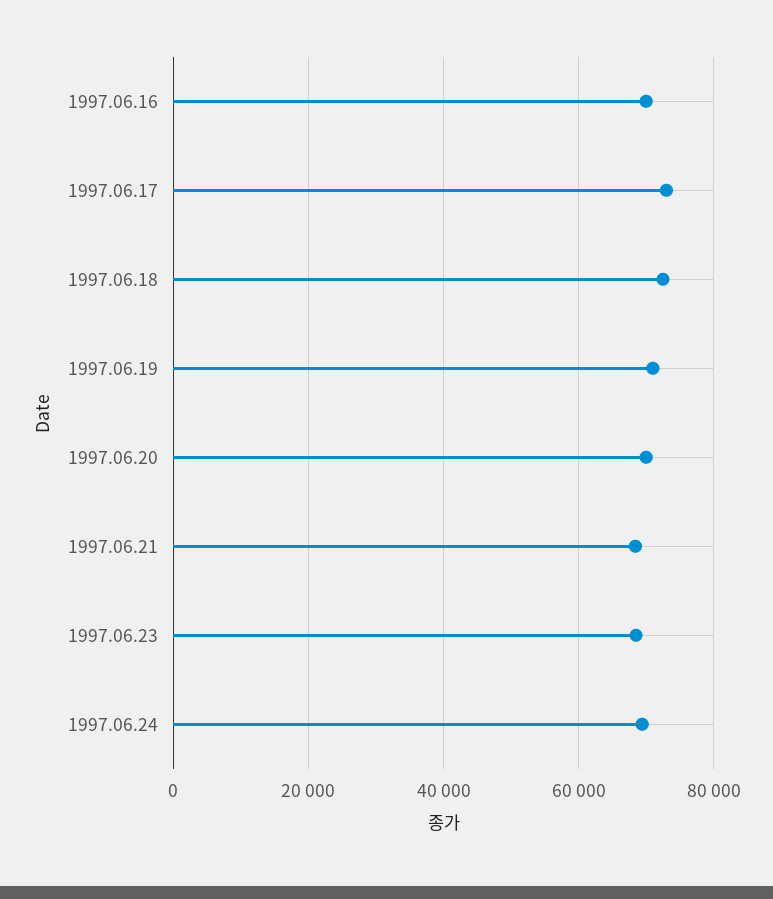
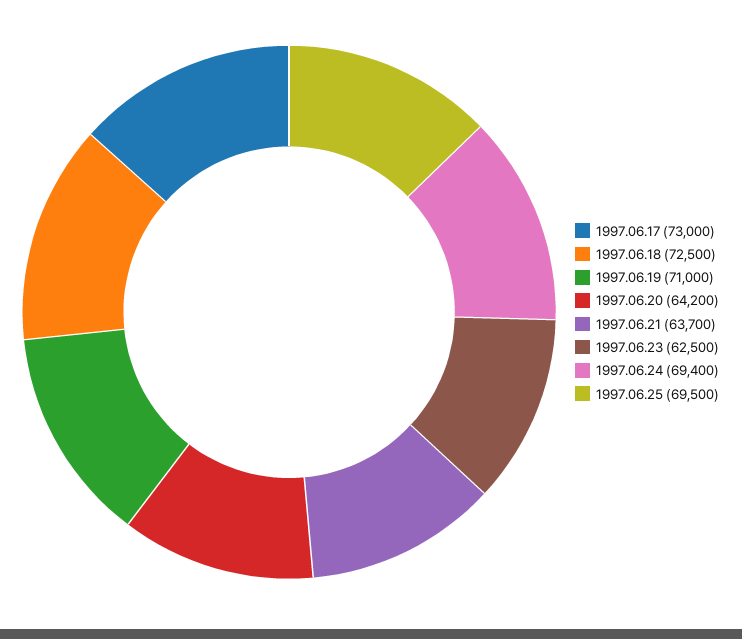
1997.06.16: 70000 -> none
1997.06.20: 70000 -> 64200
1997.06.21: 68000 -> 63700
1997.06.23: 68000 -> 62500
1997.06.25: none -> 69500

